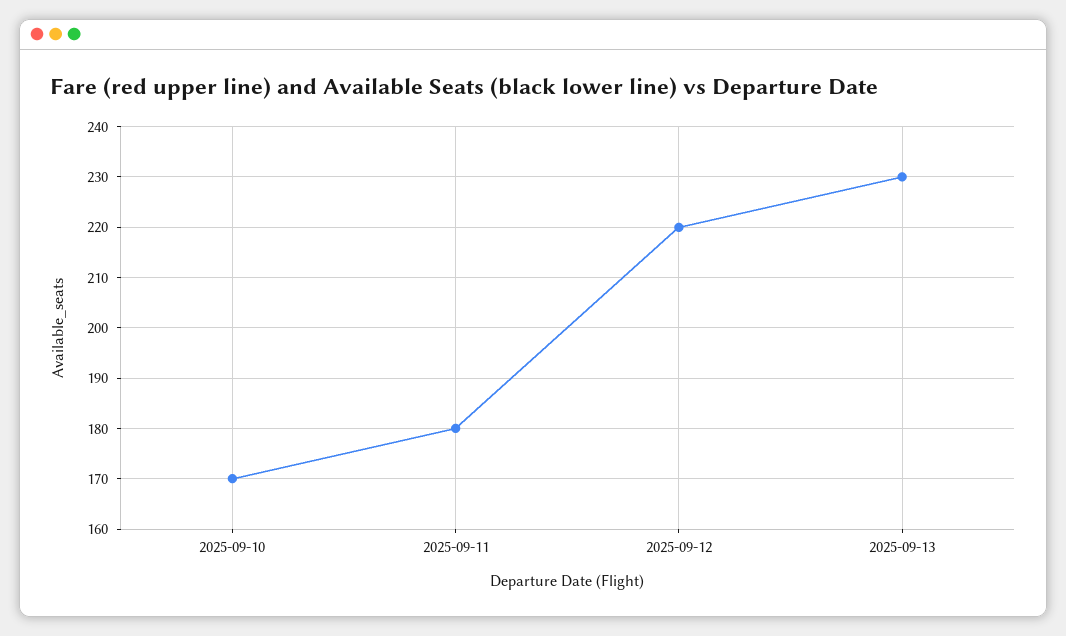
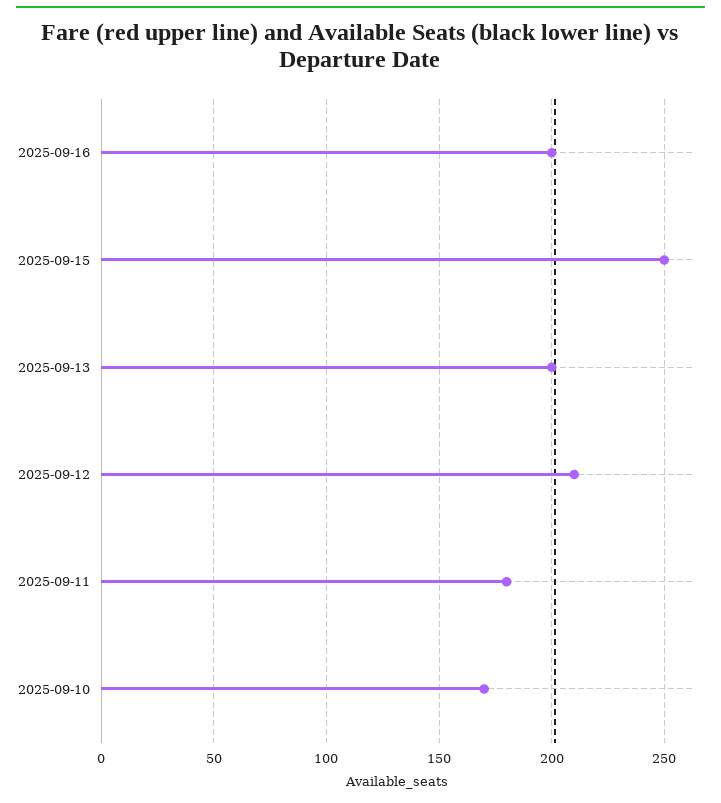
2025-09-12: 220 -> 210
2025-09-13: 230 -> 200
2025-09-16: none -> 200
2025-09-15: none -> 250

